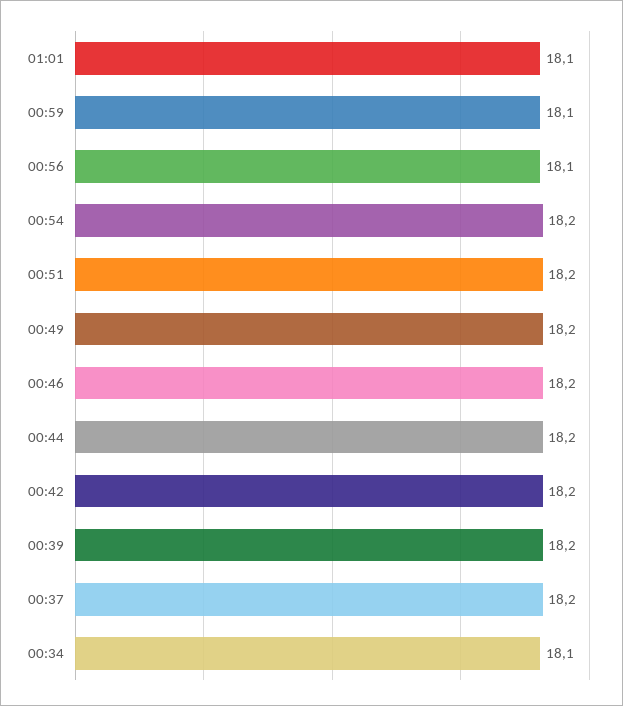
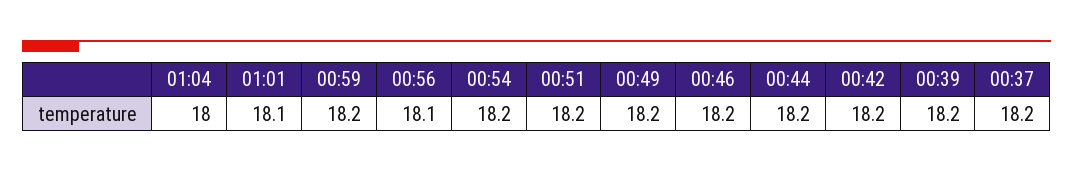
00:59: 18.1 -> 18.2
00:34: 18.1 -> none
01:04: none -> 18

